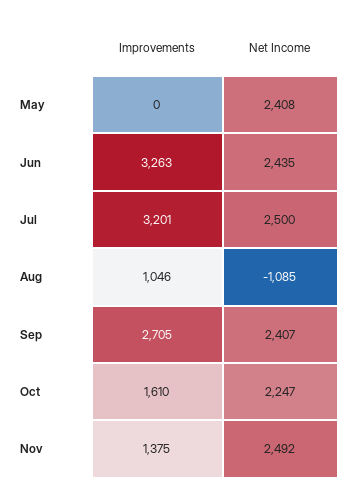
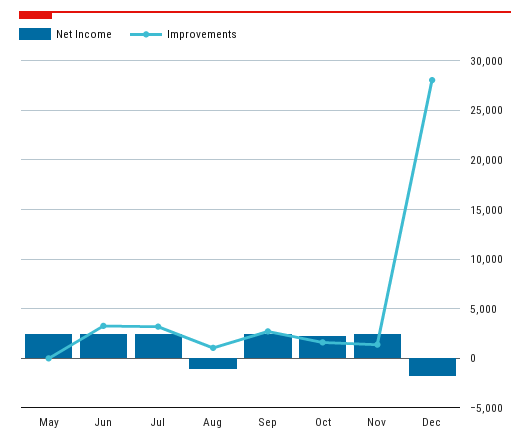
Net Income, Dec: none -> -2000
Improvements, Dec: none -> 28000

